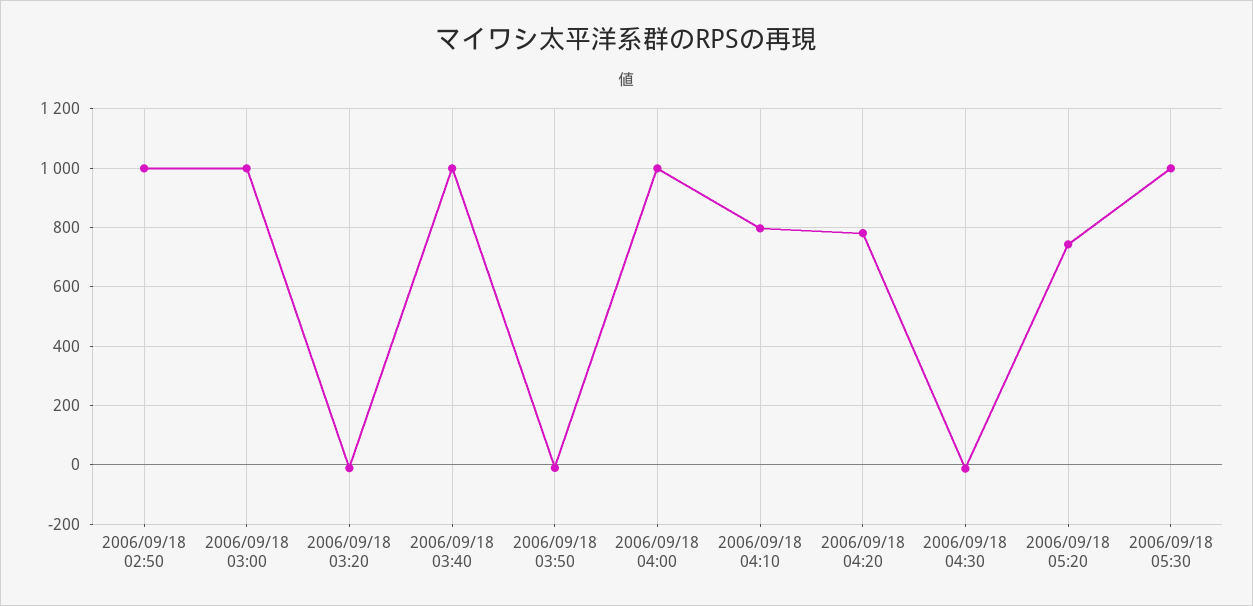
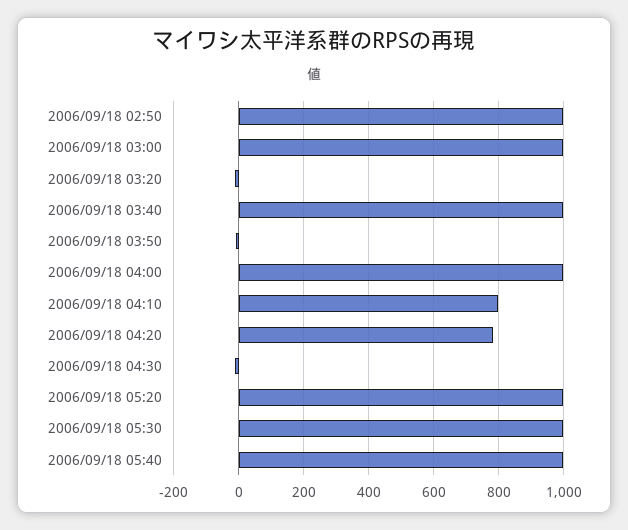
2006/09/18 05:20: 750 -> 1000
2006/09/18 05:40: none -> 1000

